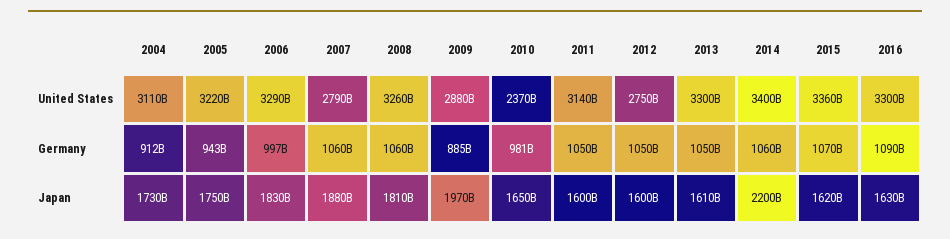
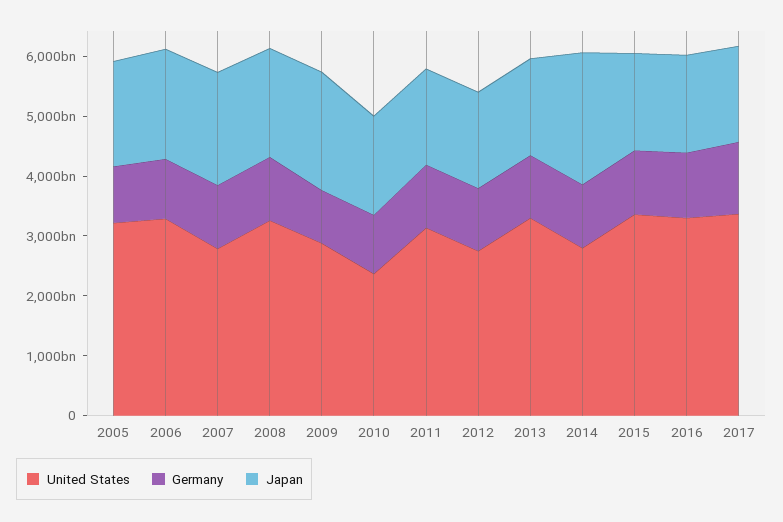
United States, 2004: 3110000000000 -> none
United States, 2014: 3400000000000 -> 2800000000000
Germany, 2004: 912000000000 -> none
Japan, 2004: 1730000000000 -> none
United States, 2017: none -> 3400000000000
Germany, 2017: none -> 1200000000000
Japan, 2017: none -> 1600000000000

